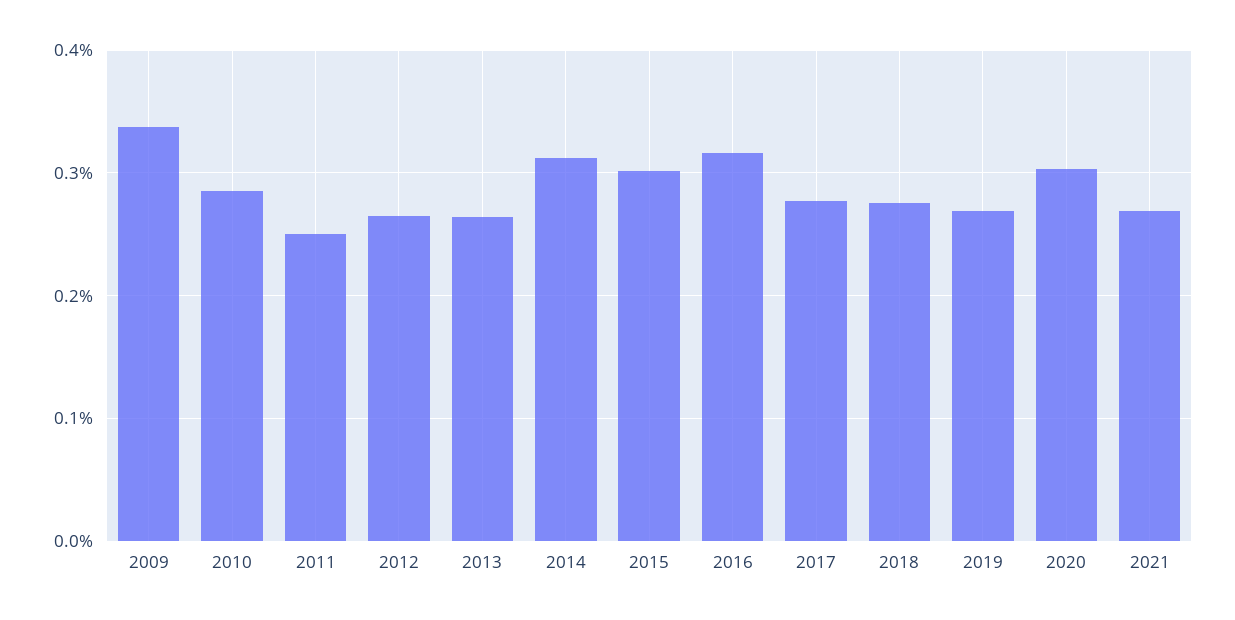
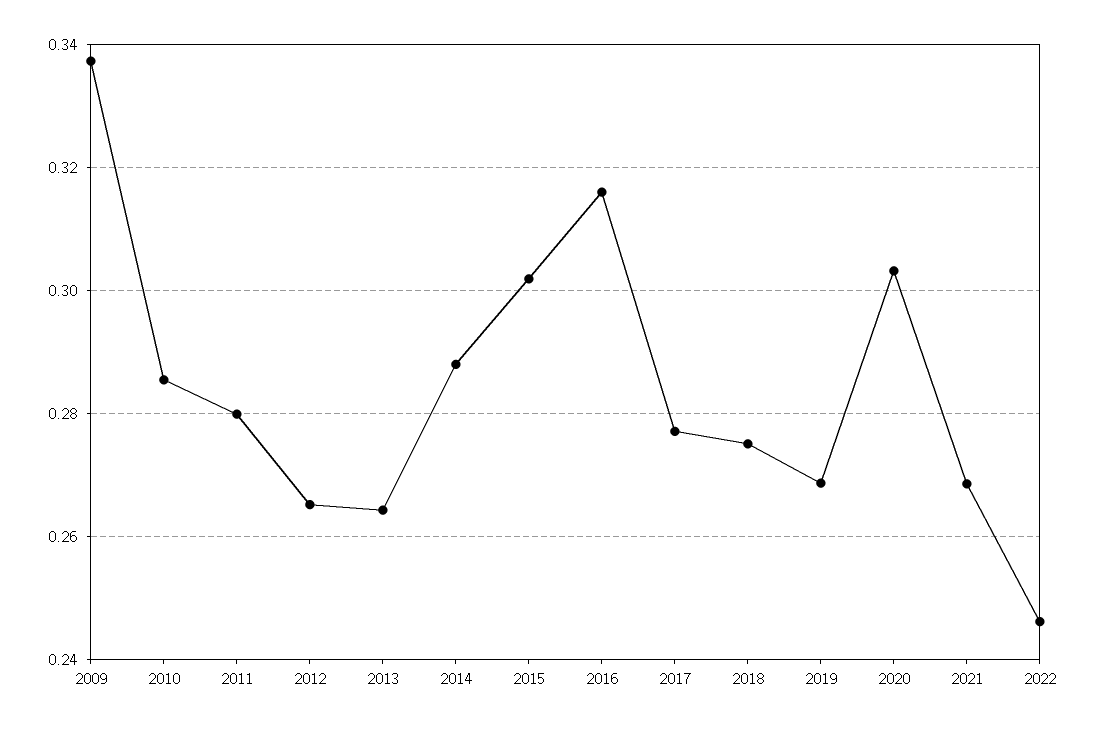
2011: 0.25 -> 0.28
2014: 0.31 -> 0.288
2022: none -> 0.246

